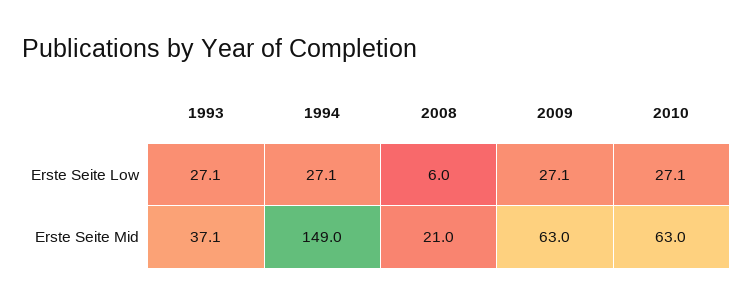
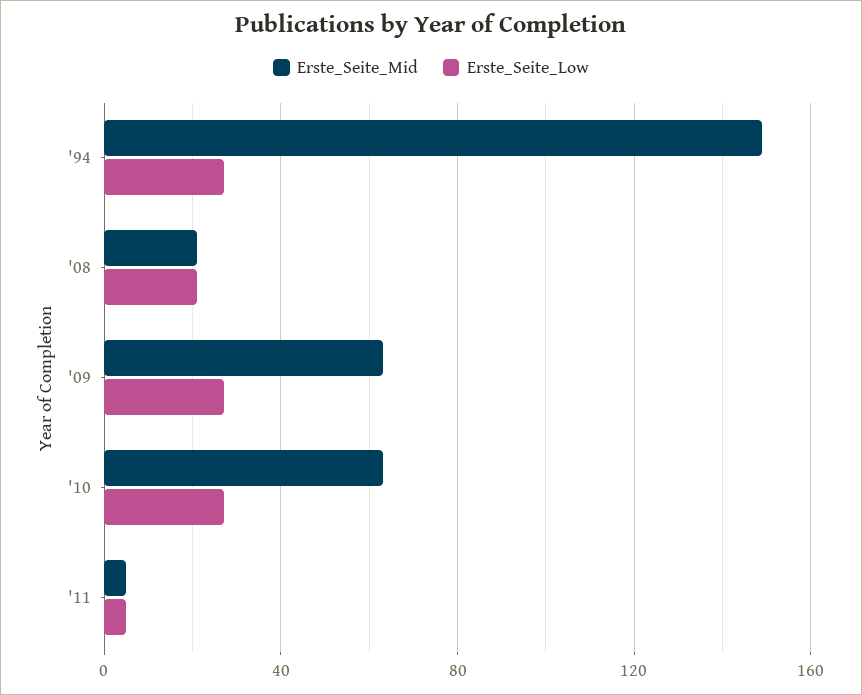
Erste Seite Low, 1993: 27.1 -> none
Erste Seite Low, 2008: 6 -> 20
Erste Seite Mid, 1993: 37.1 -> none
Erste Seite Mid, '11: none -> 5
Erste Seite Low, '11: none -> 5

